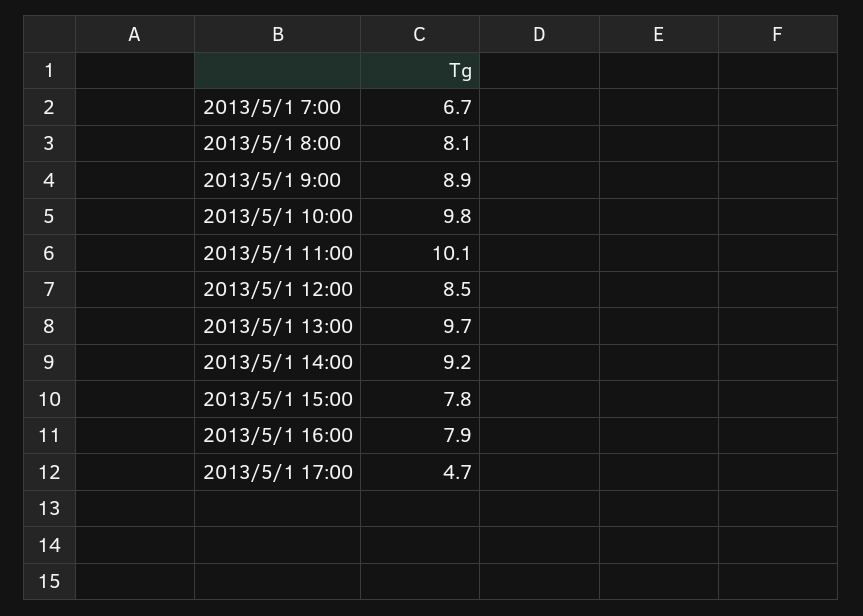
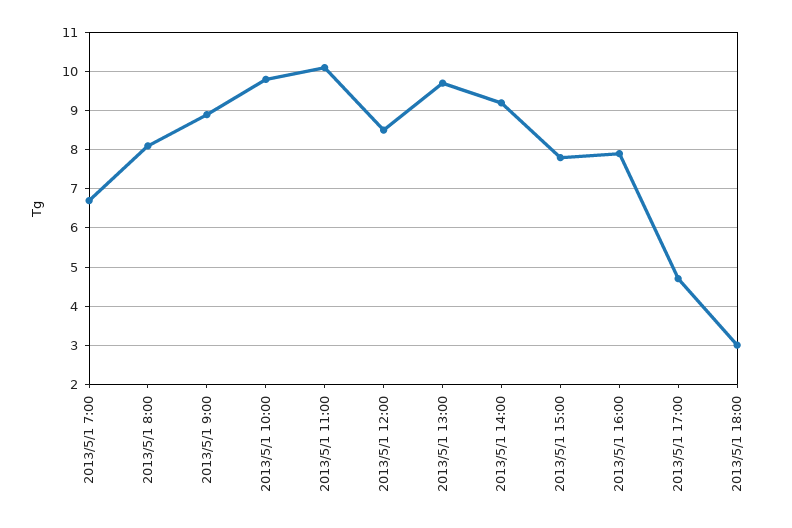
2013/5/1 18:00: none -> 3

